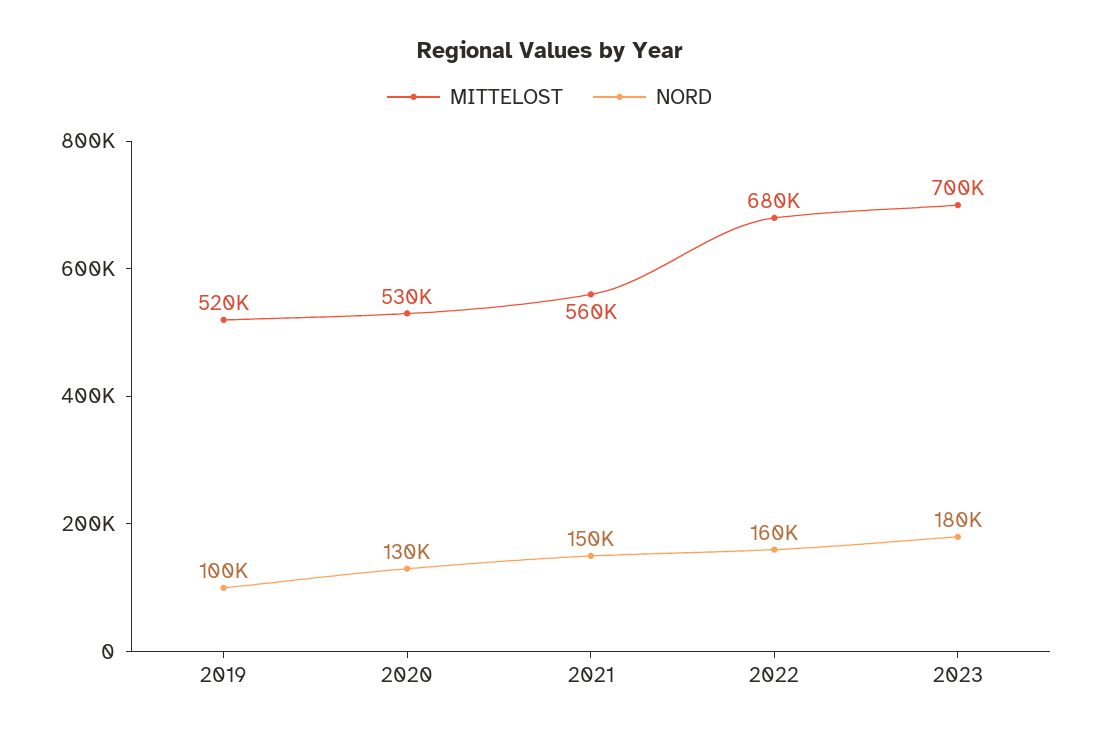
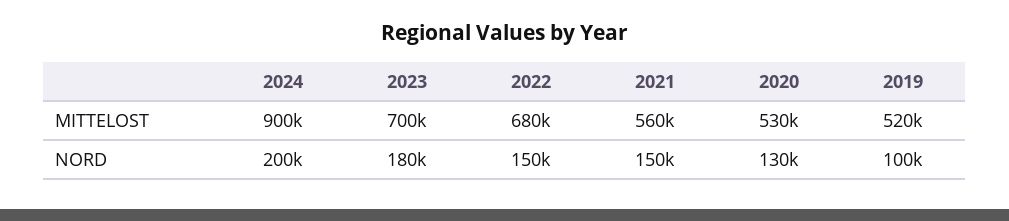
NORD, 2022: 160000 -> 150000
MITTELOST, 2024: none -> 900000
NORD, 2024: none -> 200000

